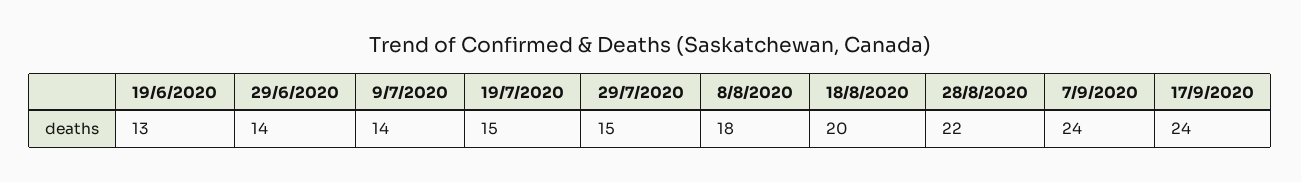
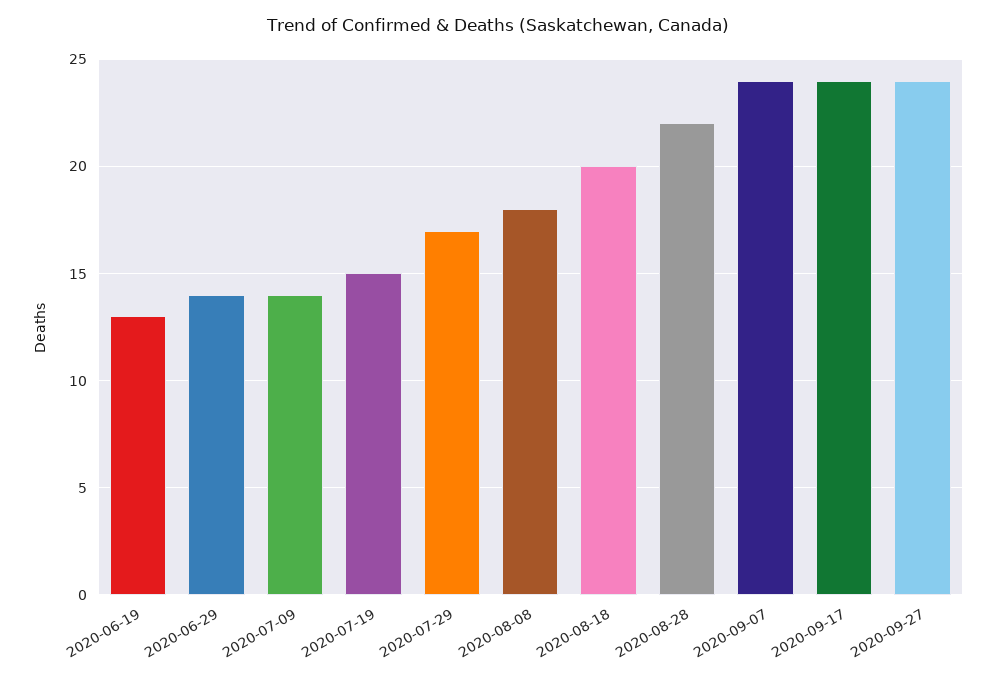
29/7/2020: 15 -> 17
2020-09-27: none -> 24

